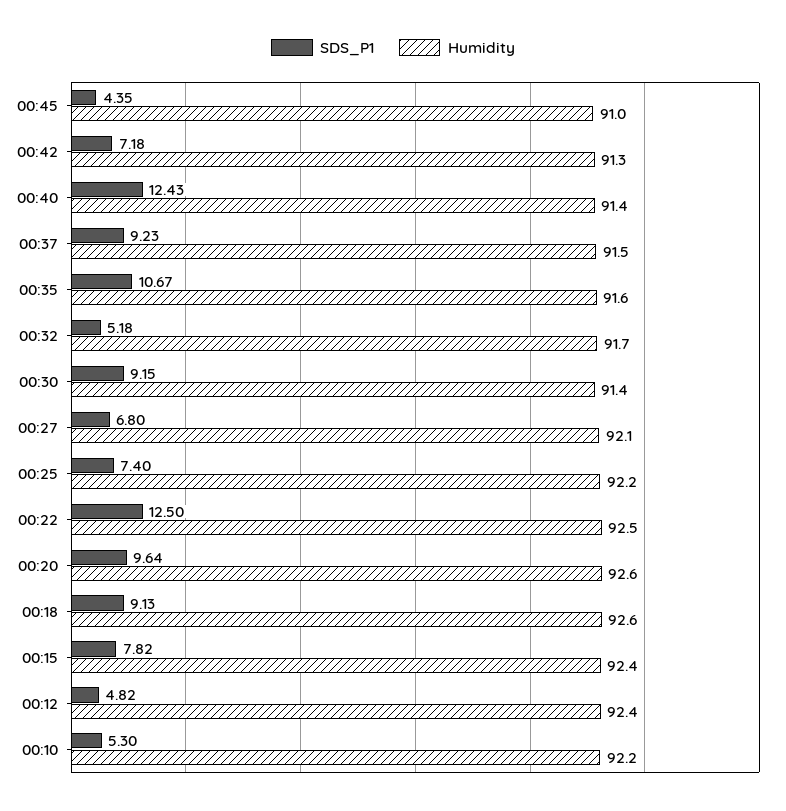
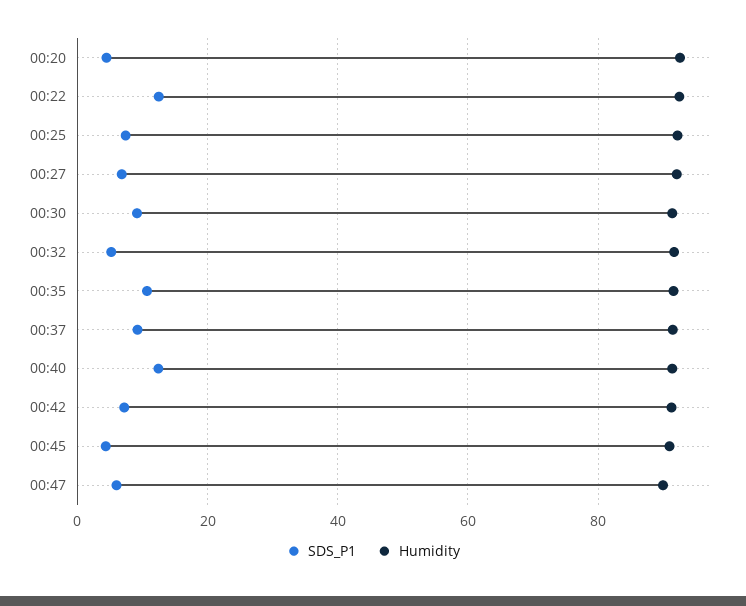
SDS_P1, 00:20: 9.64 -> 4
SDS_P1, 00:18: 9.13 -> none
Humidity, 00:18: 92.6 -> none
SDS_P1, 00:15: 7.82 -> none
Humidity, 00:15: 92.4 -> none
SDS_P1, 00:12: 4.82 -> none
Humidity, 00:12: 92.4 -> none
SDS_P1, 00:10: 5.3 -> none
Humidity, 00:10: 92.2 -> none
SDS_P1, 00:47: none -> 6
Humidity, 00:47: none -> 90

